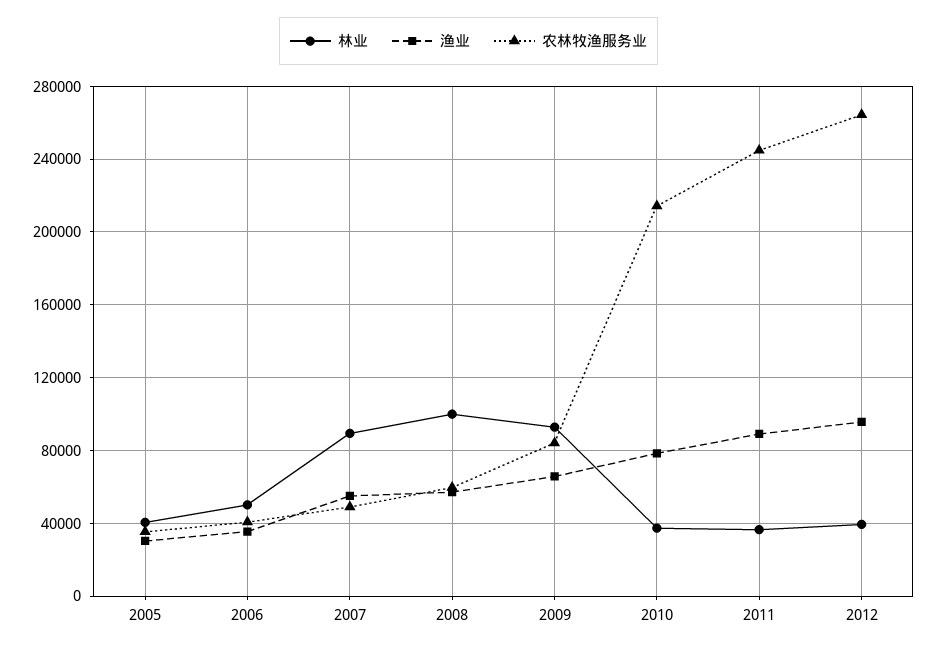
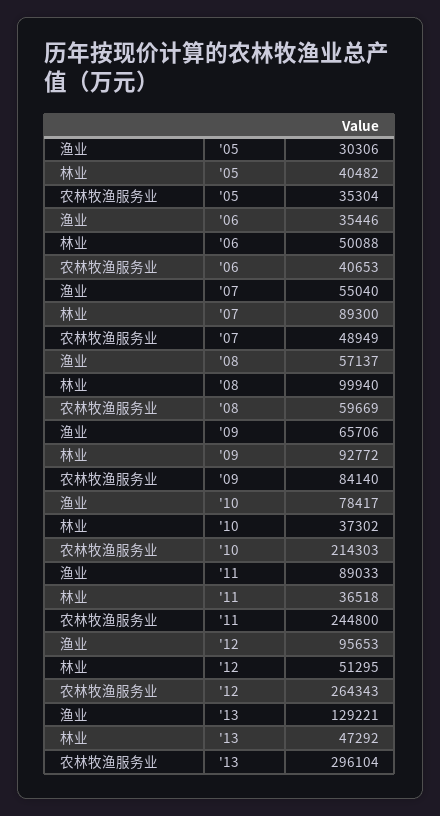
林业, 2012: 40000 -> 51295
渔业, '13: none -> 129221
林业, '13: none -> 47292
农林牧渔服务业, '13: none -> 296104

